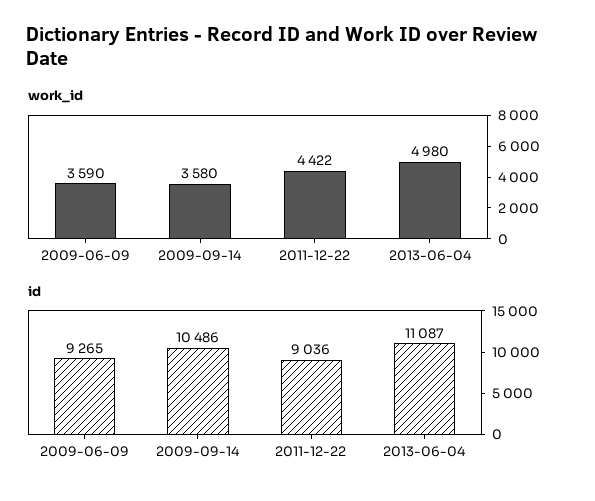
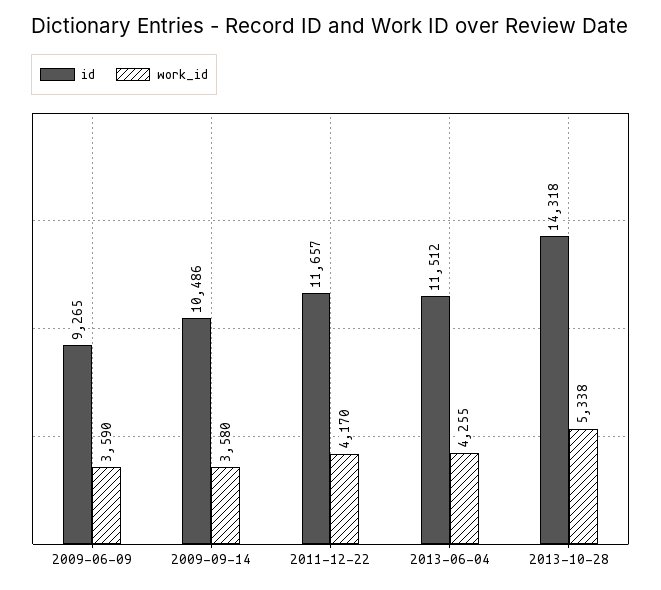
work_id, 2011-12-22: 4422 -> 4170
work_id, 2013-06-04: 4980 -> 4255
id, 2011-12-22: 9036 -> 11657
id, 2013-06-04: 11087 -> 11512
id, 2013-10-28: none -> 14318
work_id, 2013-10-28: none -> 5338

